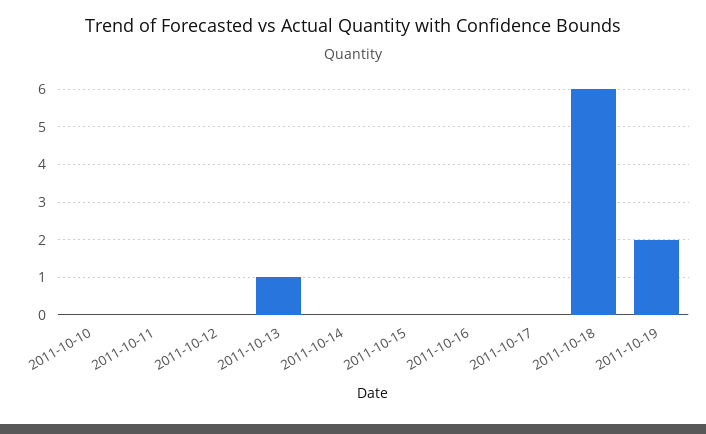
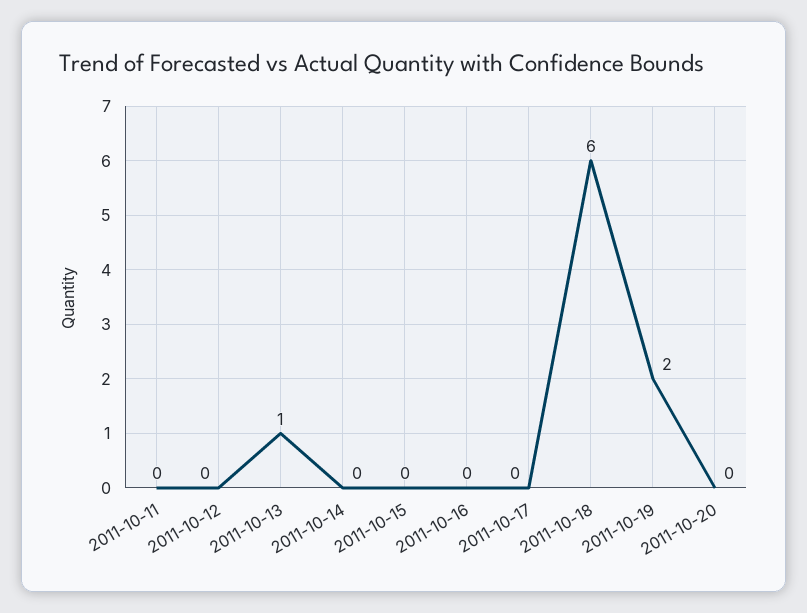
2011-10-10: 0 -> none
2011-10-20: none -> 0

